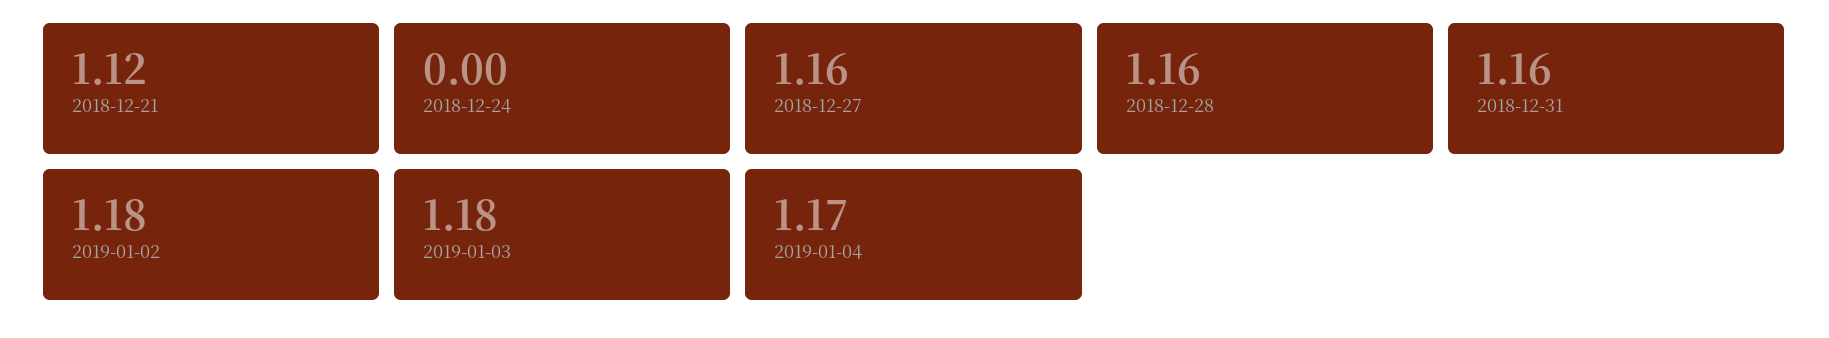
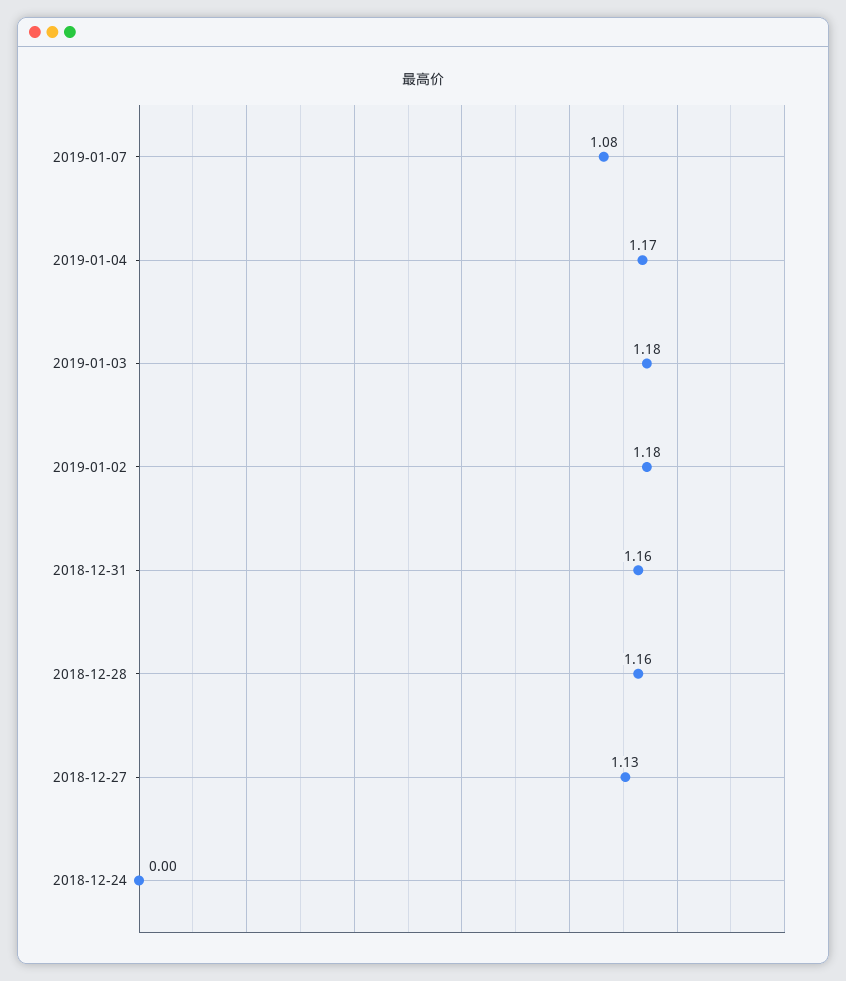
2018-12-21: 1.12 -> none
2018-12-27: 1.16 -> 1.13
2019-01-07: none -> 1.08

